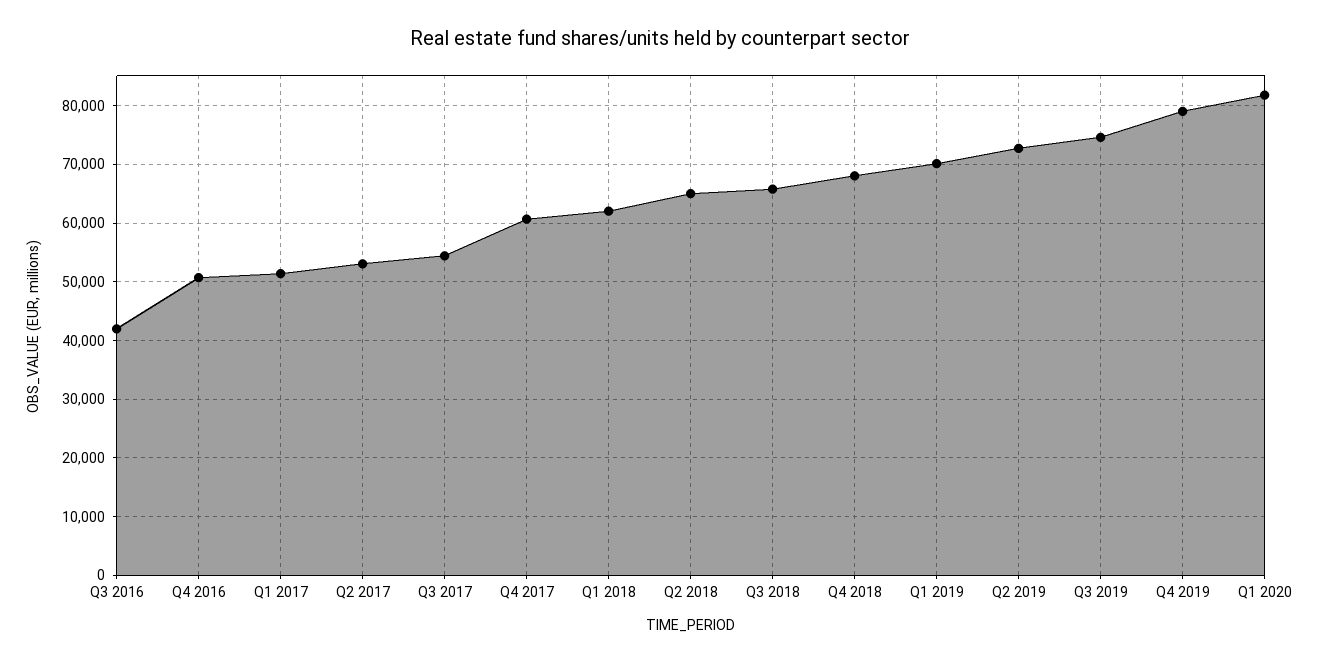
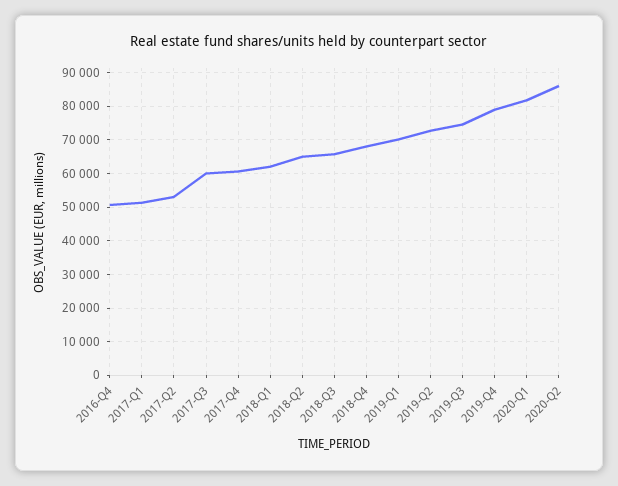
Q3 2016: 42000 -> none
Q3 2017: 54000 -> 60000
2020-Q2: none -> 86000

